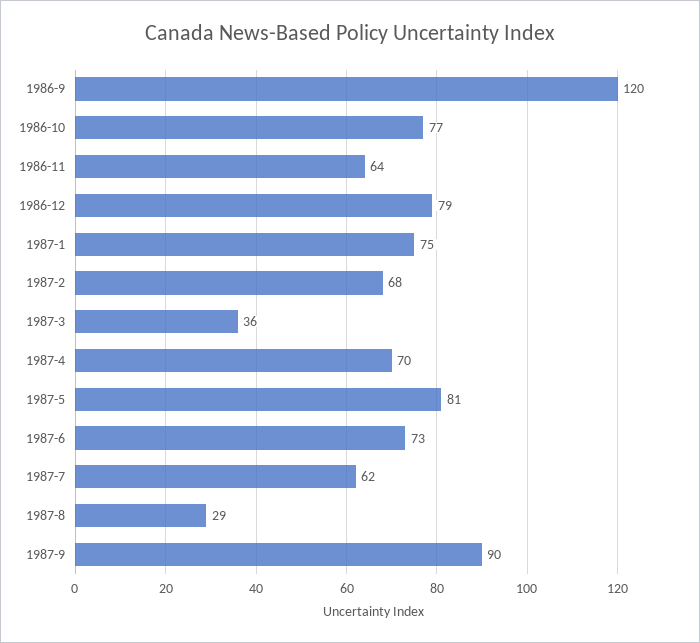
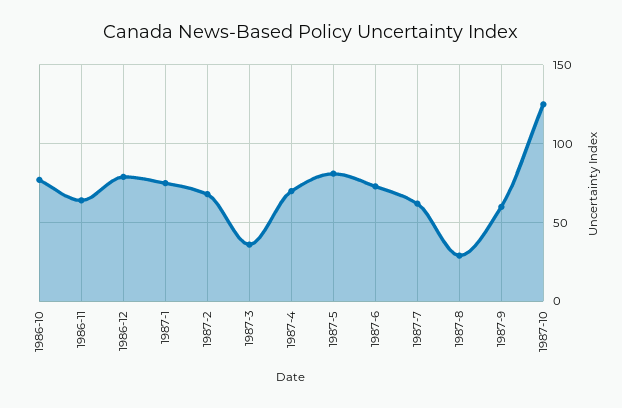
1986-9: 120 -> none
1987-9: 90 -> 60
1987-10: none -> 125

